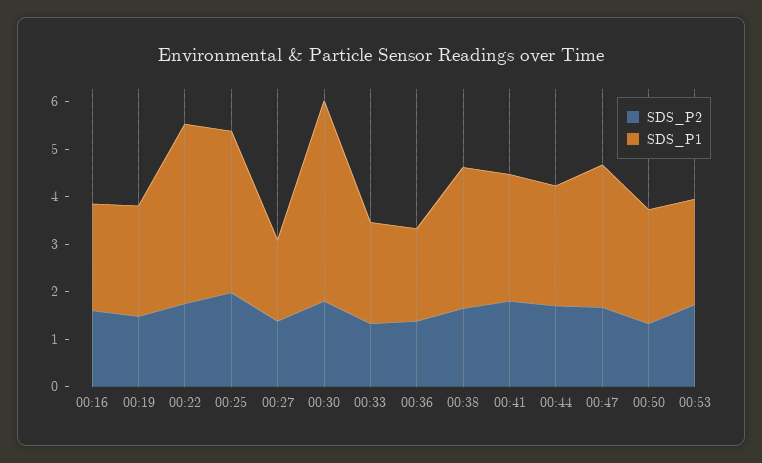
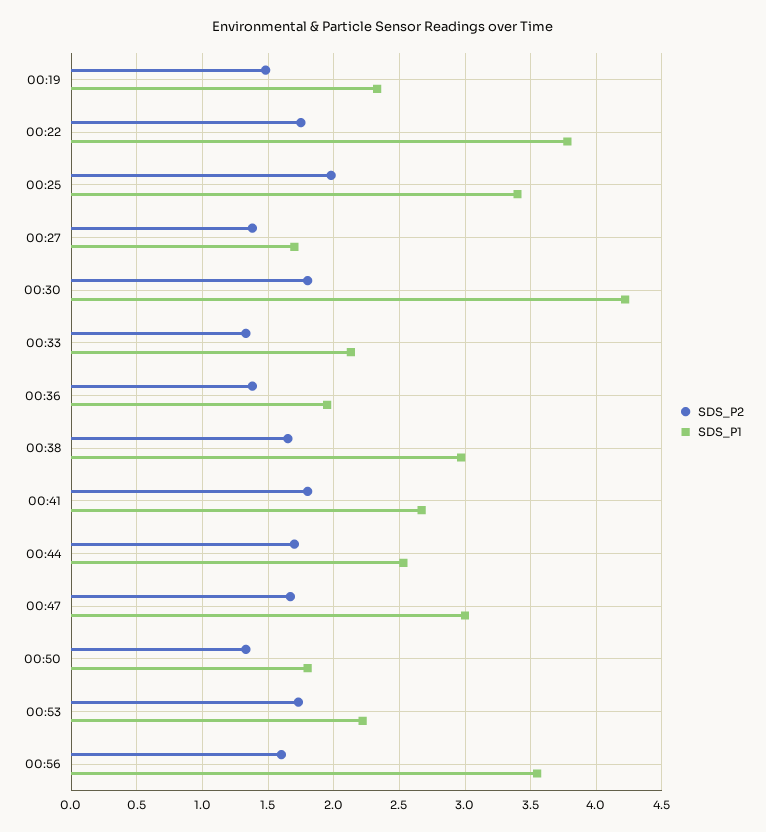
SDS_P2, 00:16: 1.6 -> none
SDS_P1, 00:16: 2.2 -> none
SDS_P1, 00:50: 2.4 -> 1.8
SDS_P2, 00:56: none -> 1.6
SDS_P1, 00:56: none -> 3.55

